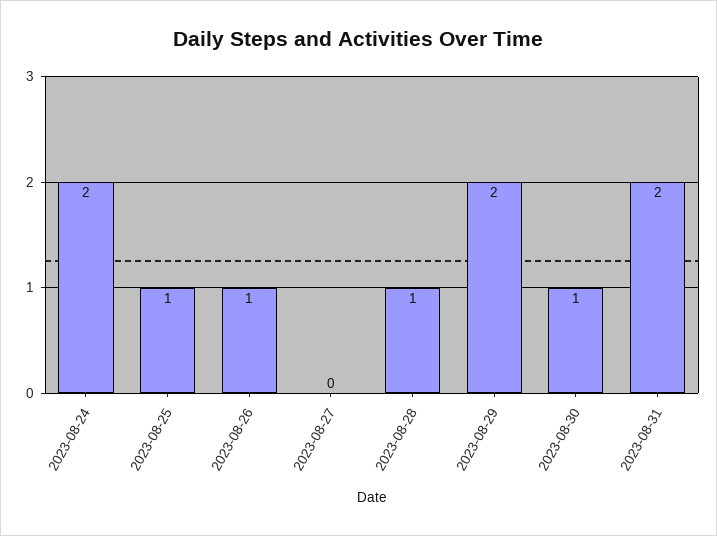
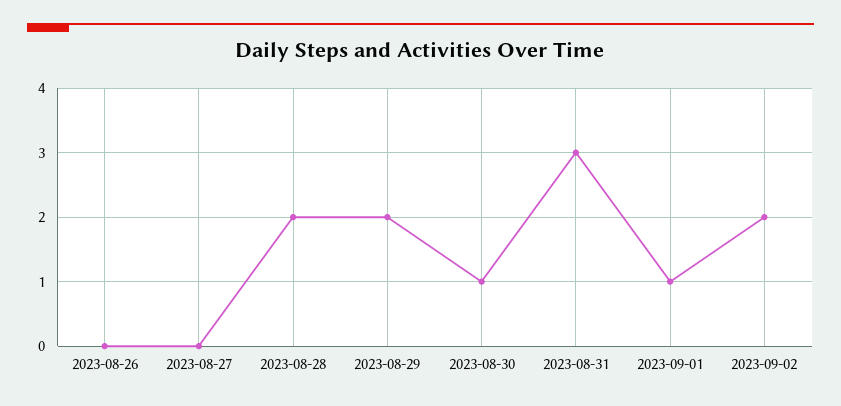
2023-08-24: 2 -> none
2023-08-25: 1 -> none
2023-08-26: 1 -> 0
2023-08-28: 1 -> 2
2023-08-31: 2 -> 3
2023-09-01: none -> 1
2023-09-02: none -> 2

